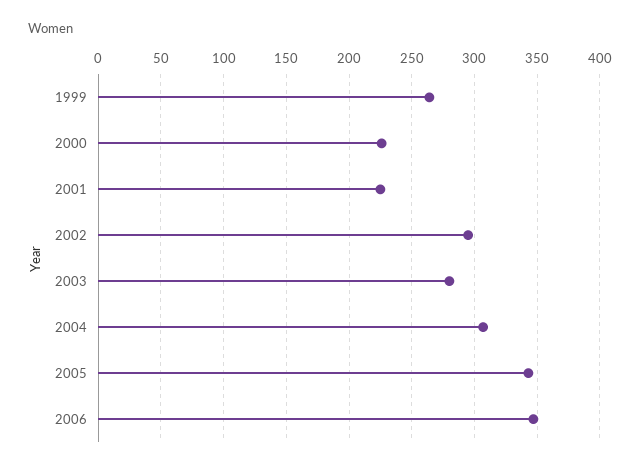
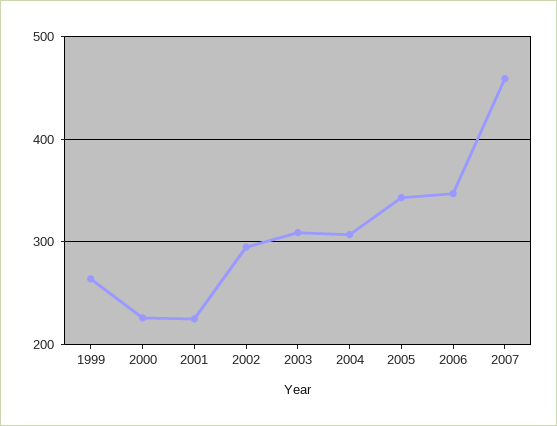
2003: 280 -> 310
2007: none -> 460

